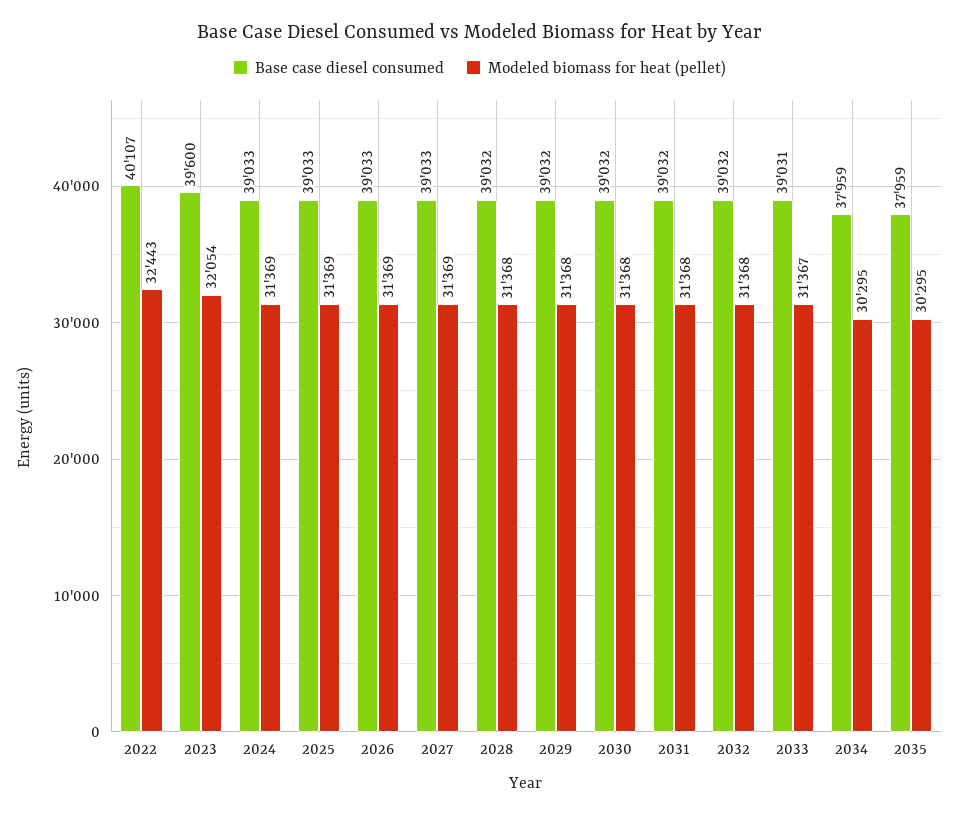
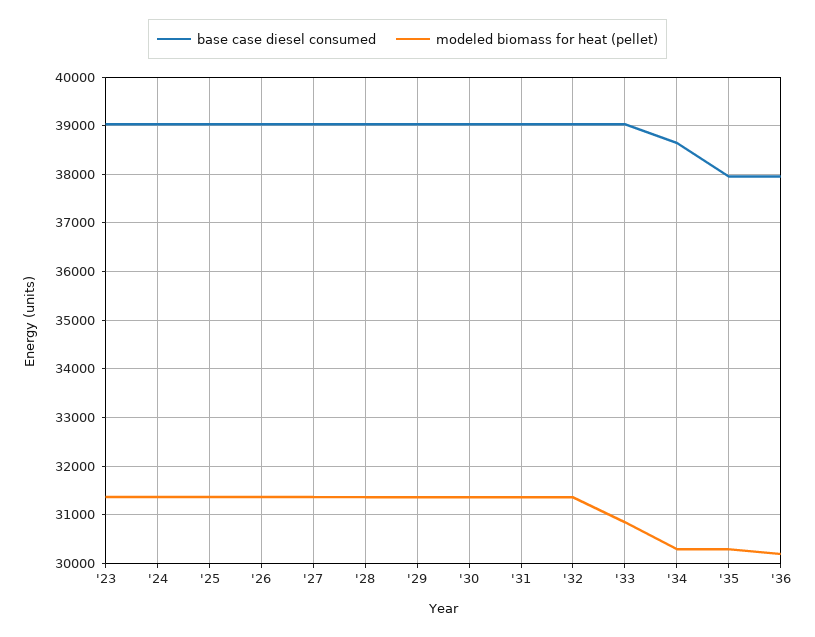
Base case diesel consumed, 2022: 40107 -> none
Modeled biomass for heat (pellet), 2022: 32443 -> none
Base case diesel consumed, 2023: 39600 -> 39000
Modeled biomass for heat (pellet), 2023: 32054 -> 31400
Modeled biomass for heat (pellet), 2033: 31367 -> 30800
Base case diesel consumed, 2034: 37959 -> 38600
Base case diesel consumed, '36: none -> 38000
Modeled biomass for heat (pellet), '36: none -> 30200

